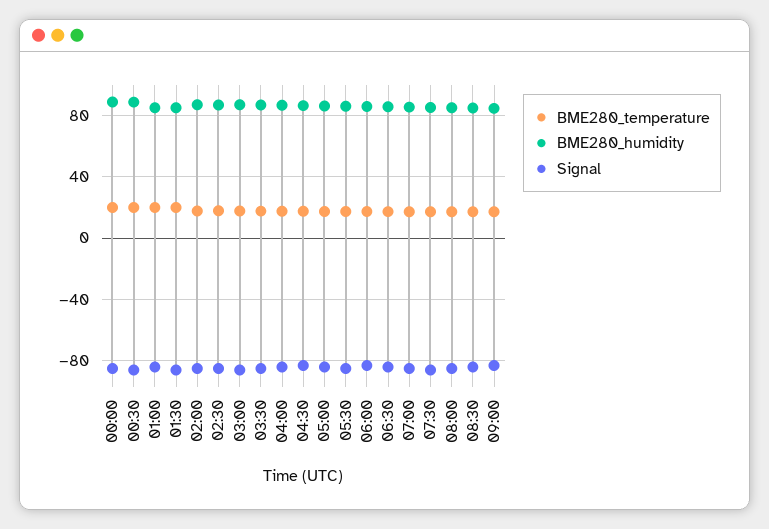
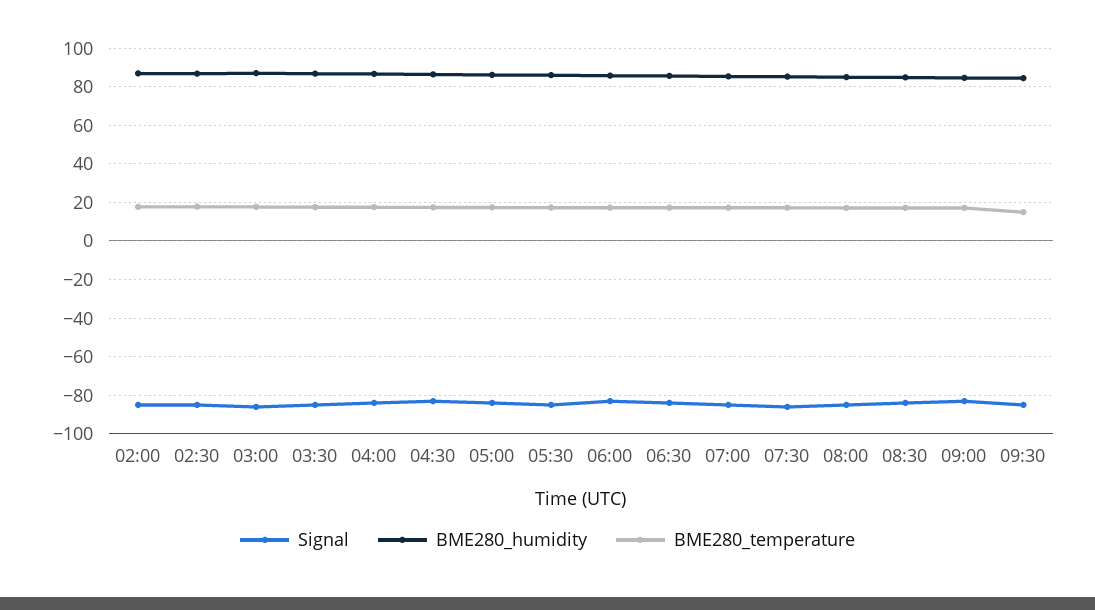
BME280_temperature, 00:00: 20 -> none
BME280_humidity, 00:00: 90 -> none
Signal, 00:00: -85 -> none
BME280_temperature, 00:30: 20 -> none
BME280_humidity, 00:30: 90 -> none
Signal, 00:30: -85 -> none
BME280_temperature, 01:00: 20 -> none
BME280_humidity, 01:00: 85 -> none
Signal, 01:00: -85 -> none
BME280_temperature, 01:30: 20 -> none
BME280_humidity, 01:30: 85 -> none
Signal, 01:30: -85 -> none
Signal, 09:30: none -> -85
BME280_humidity, 09:30: none -> 85
BME280_temperature, 09:30: none -> 15

